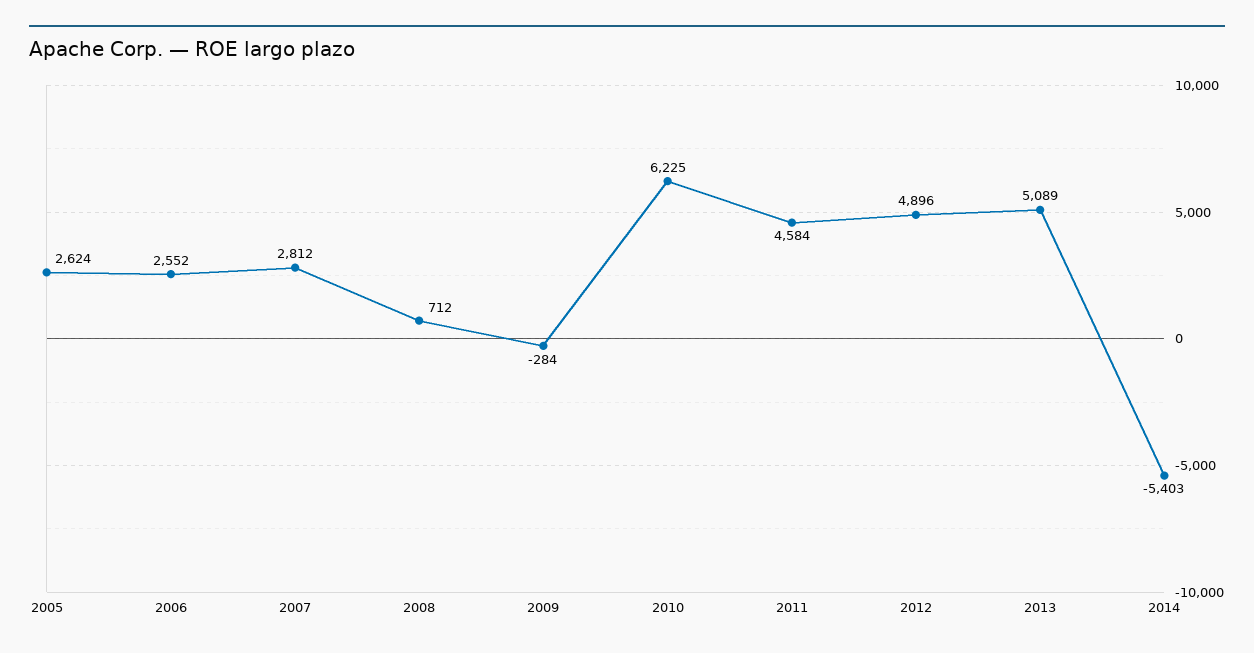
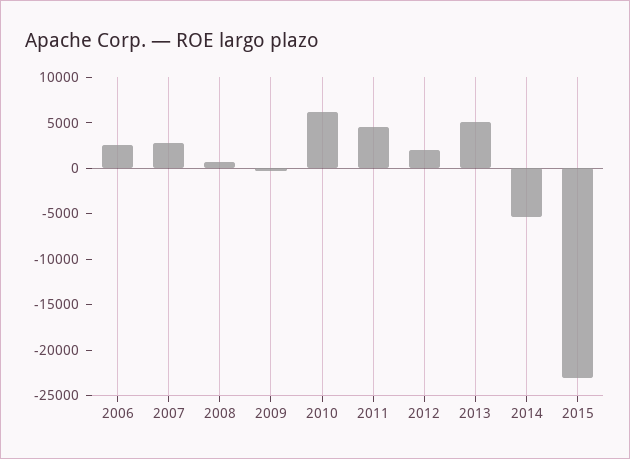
2005: 2624 -> none
2012: 4896 -> 2000
2015: none -> -23000

